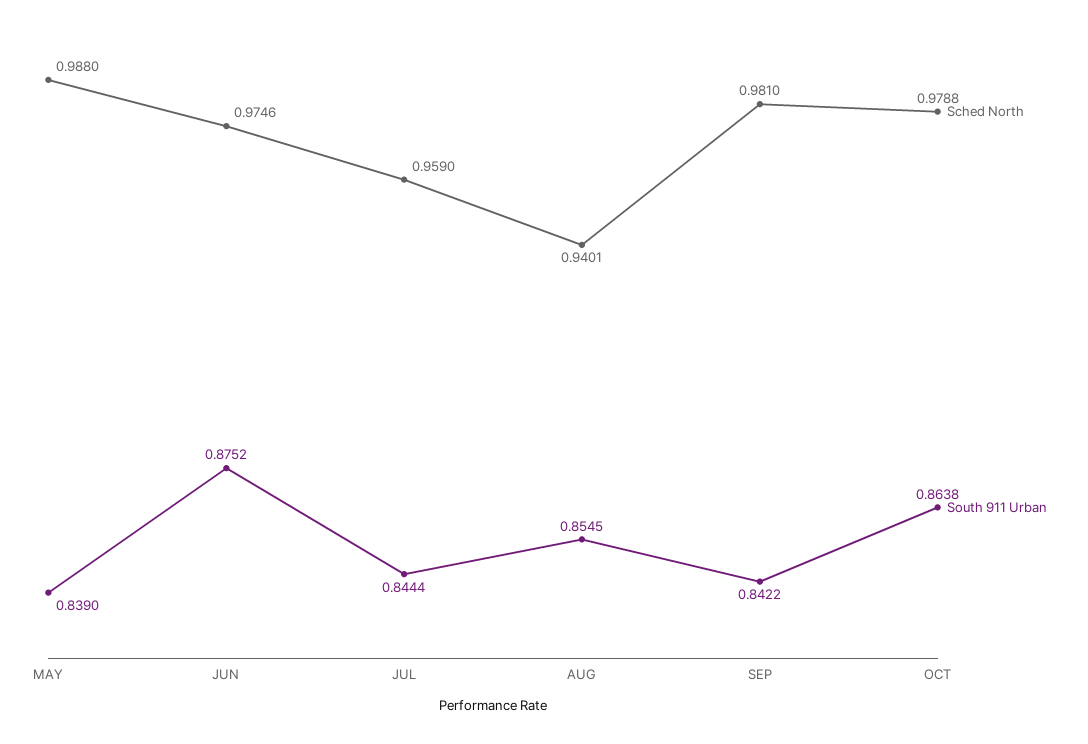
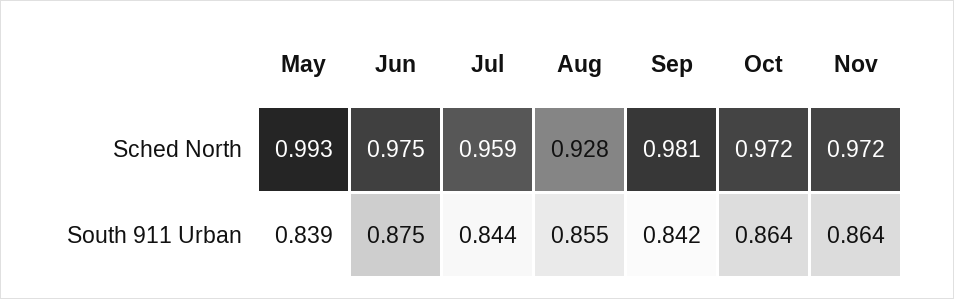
Sched North, MAY: 0.988 -> 0.993
Sched North, AUG: 0.9401 -> 0.928
Sched North, OCT: 0.9788 -> 0.972
Sched North, Nov: none -> 0.972
South 911 Urban, Nov: none -> 0.864

